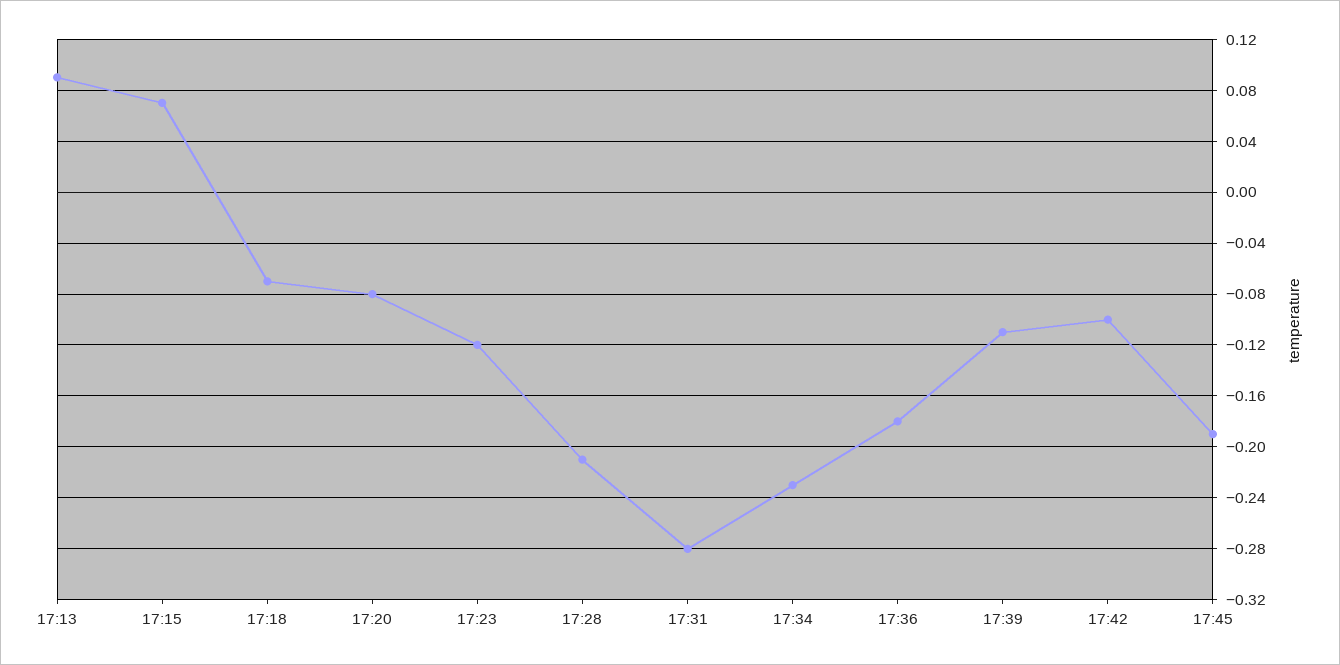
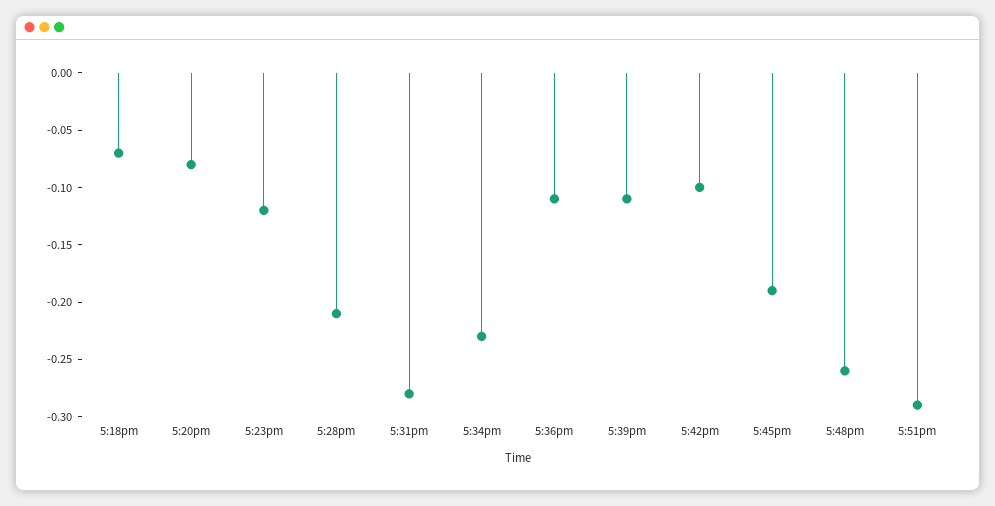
17:13: 0.09 -> none
17:15: 0.07 -> none
17:36: -0.18 -> -0.11
5:48pm: none -> -0.26
5:51pm: none -> -0.29

